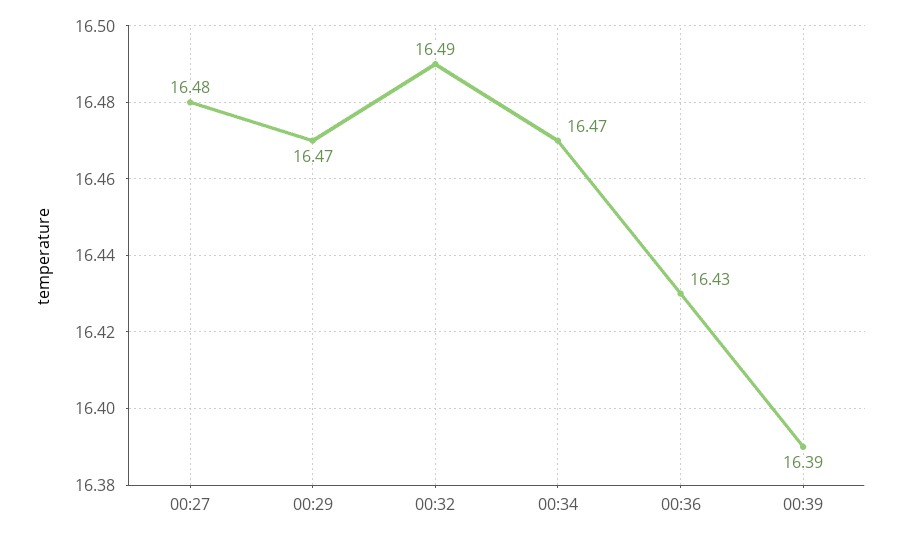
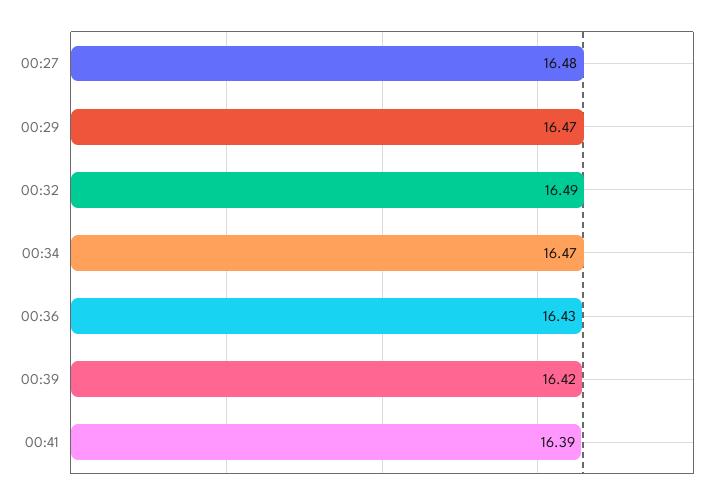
00:39: 16.39 -> 16.42
00:41: none -> 16.39

